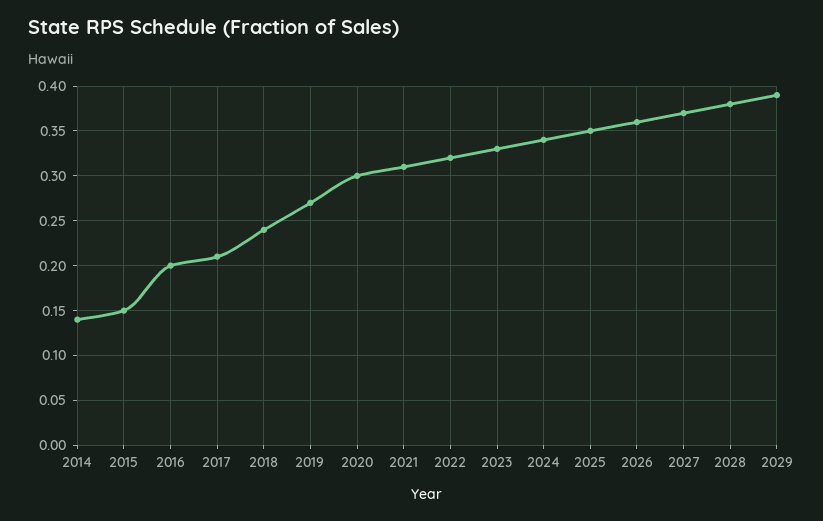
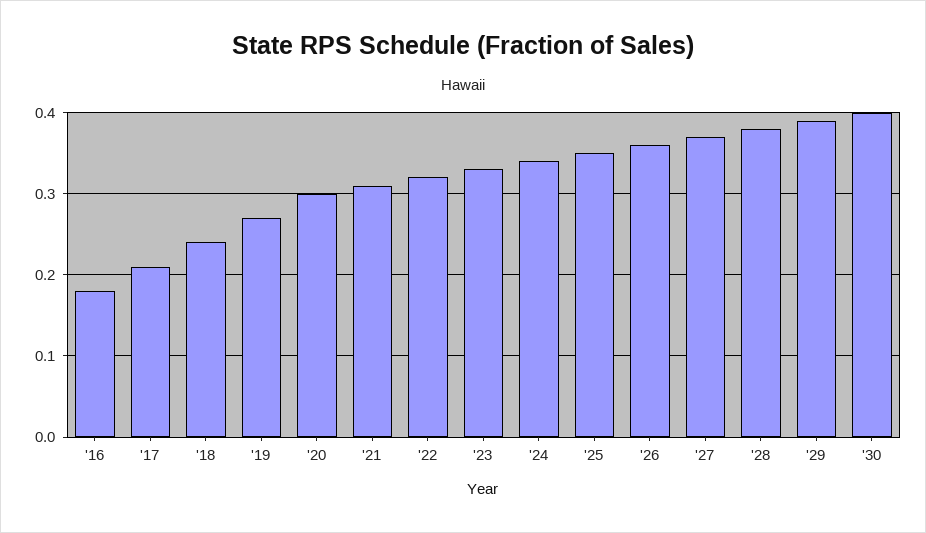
2014: 0.14 -> none
2015: 0.15 -> none
2016: 0.2 -> 0.18
'30: none -> 0.4

